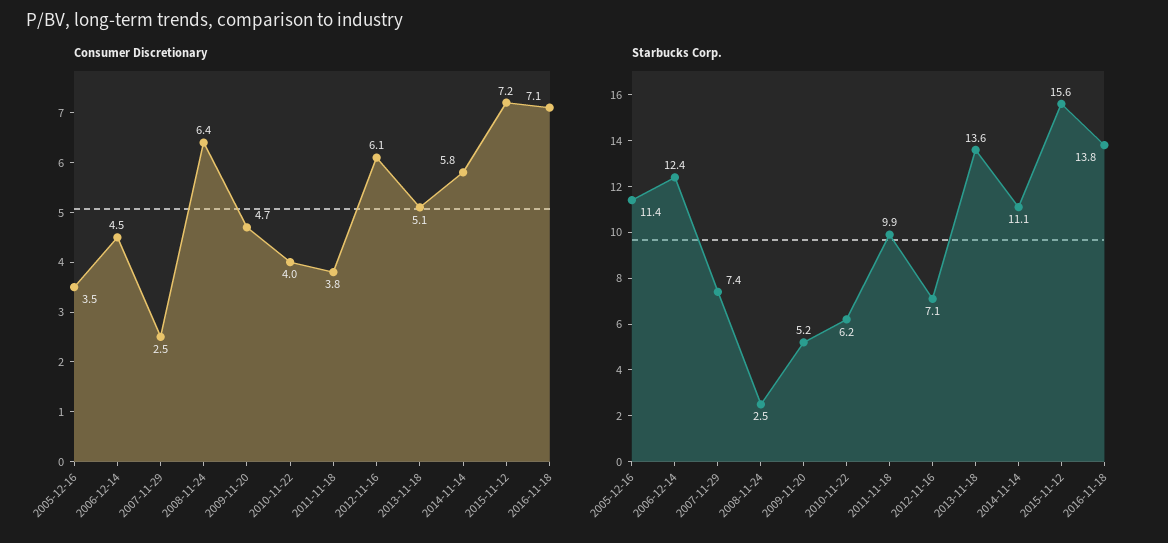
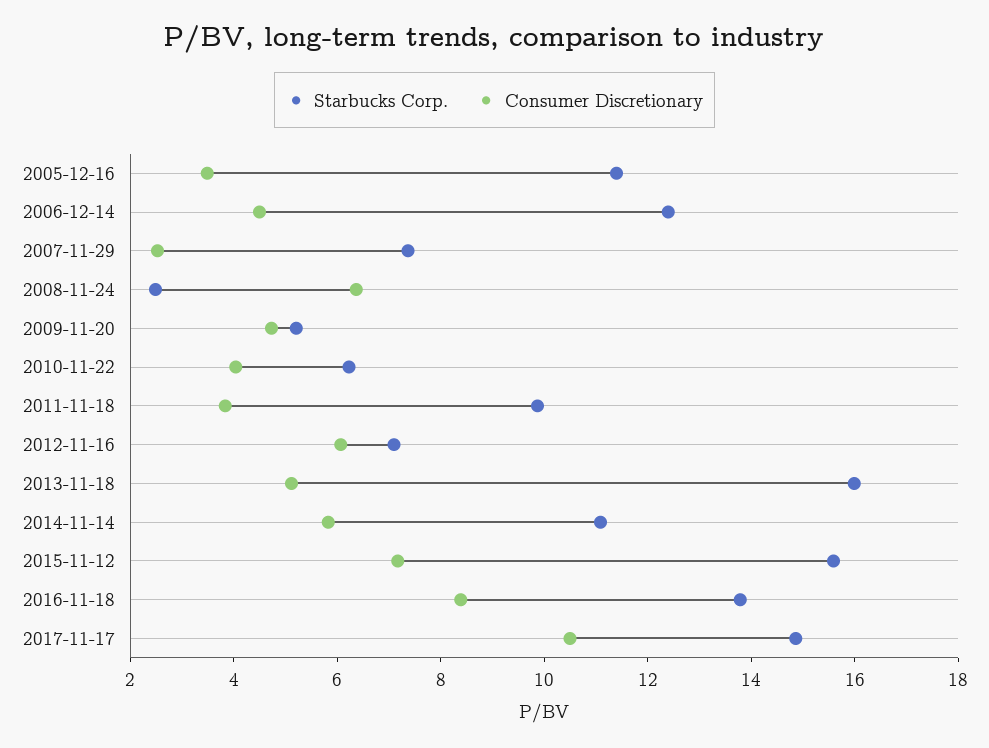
Consumer Discretionary, 2016-11-18: 7.1 -> 8.5
Starbucks Corp., 2013-11-18: 13.6 -> 16
Starbucks Corp., 2017-11-17: none -> 15
Consumer Discretionary, 2017-11-17: none -> 10.5

